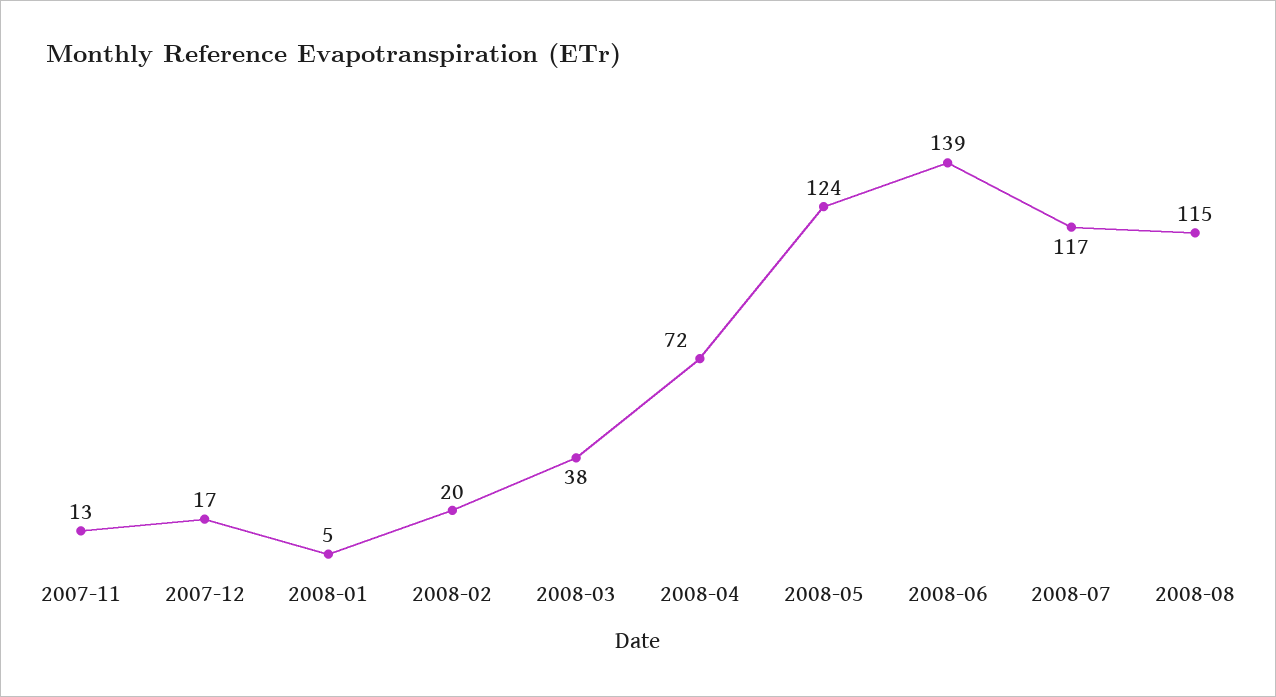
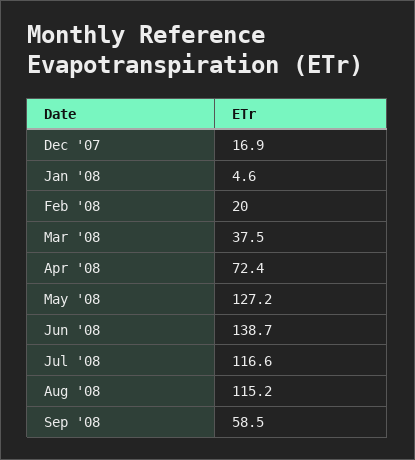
2007-11: 13 -> none
2008-05: 124 -> 127.2
Sep '08: none -> 58.5

